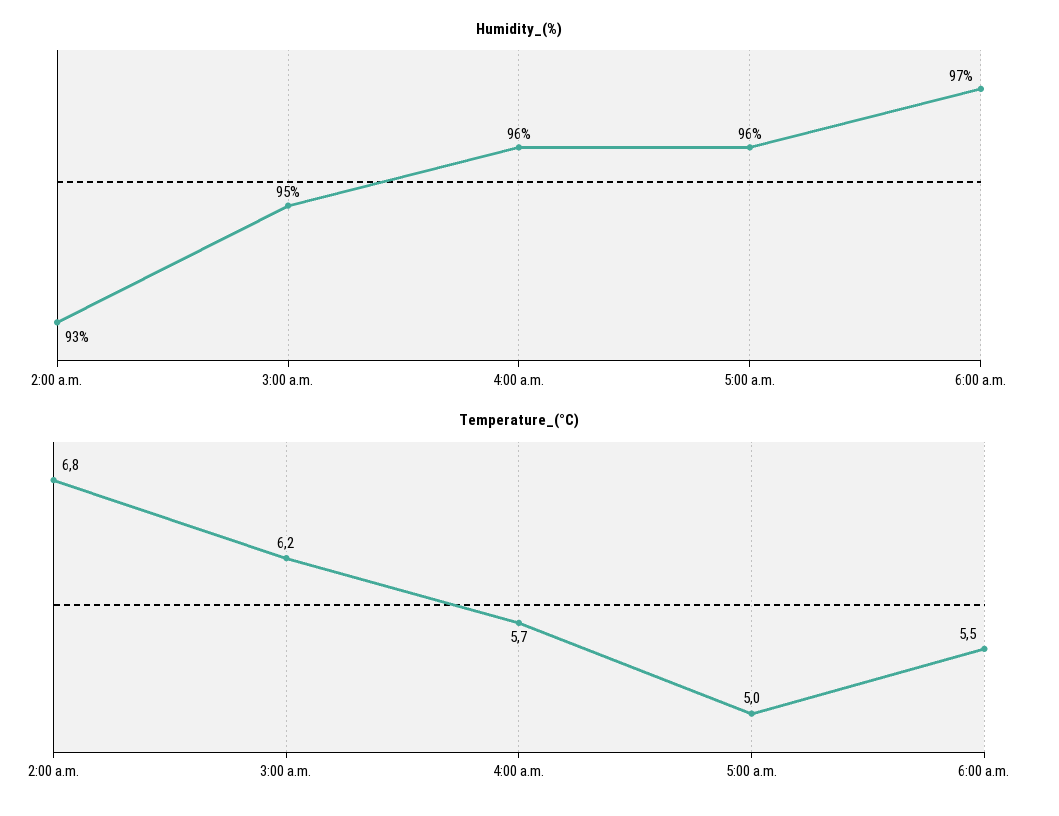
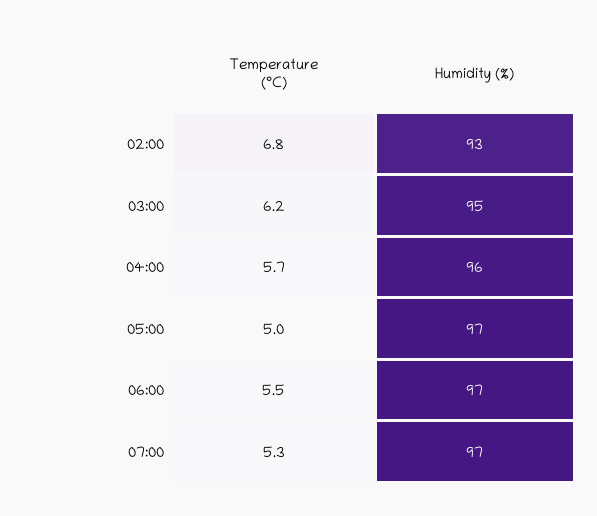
Humidity_(%), 5:00 a.m.: 96 -> 97
Temperature_(°C), 07:00: none -> 5.3
Humidity_(%), 07:00: none -> 97

